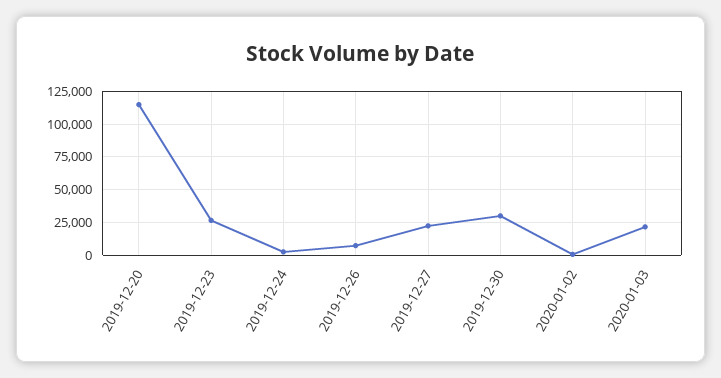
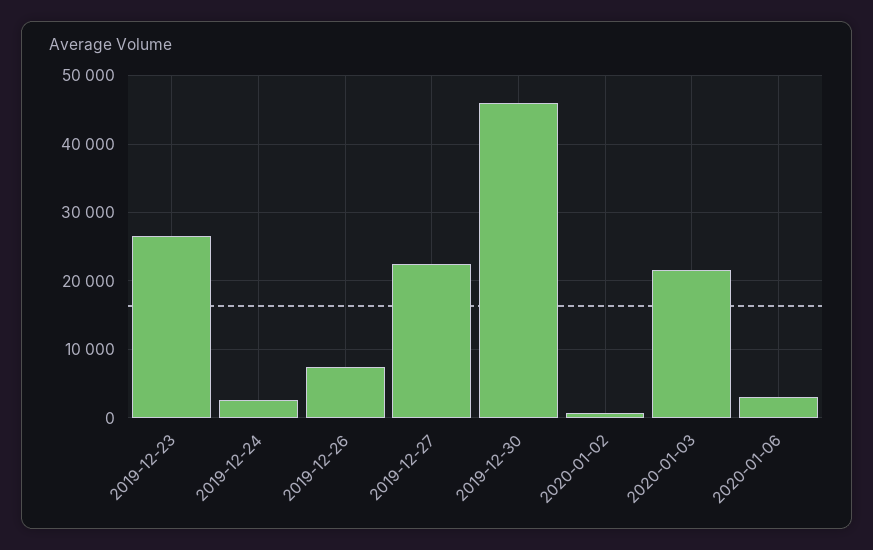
2019-12-20: 115000 -> none
2019-12-30: 30000 -> 46000
2020-01-06: none -> 3000

